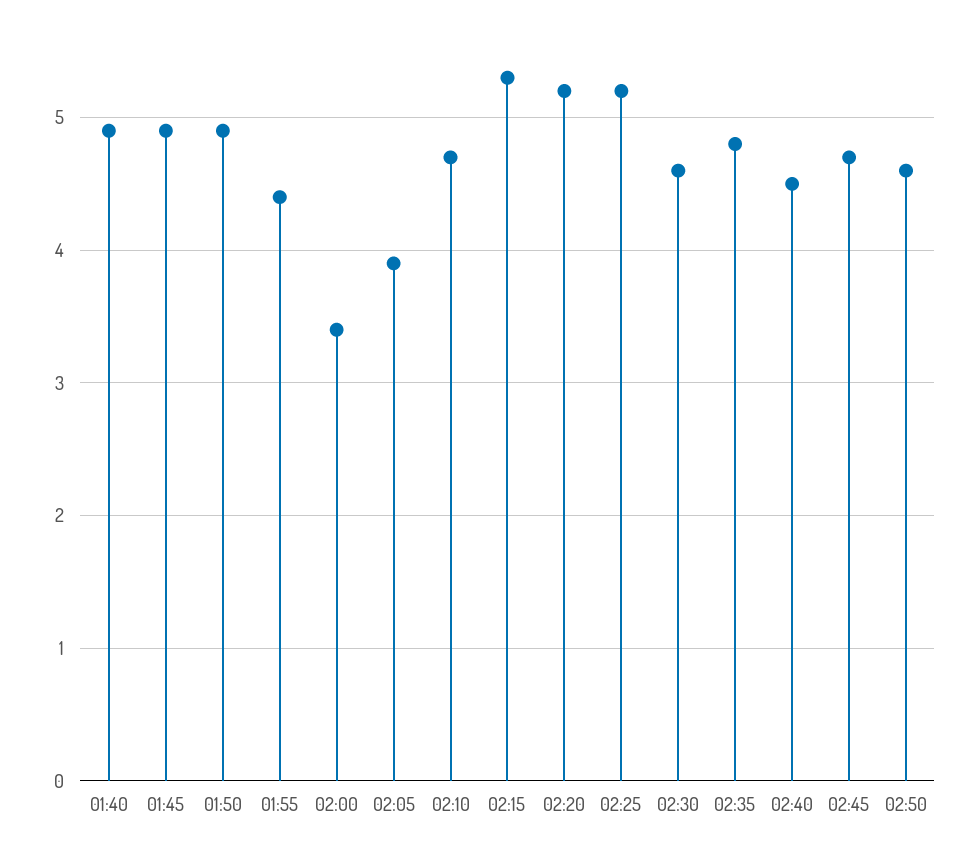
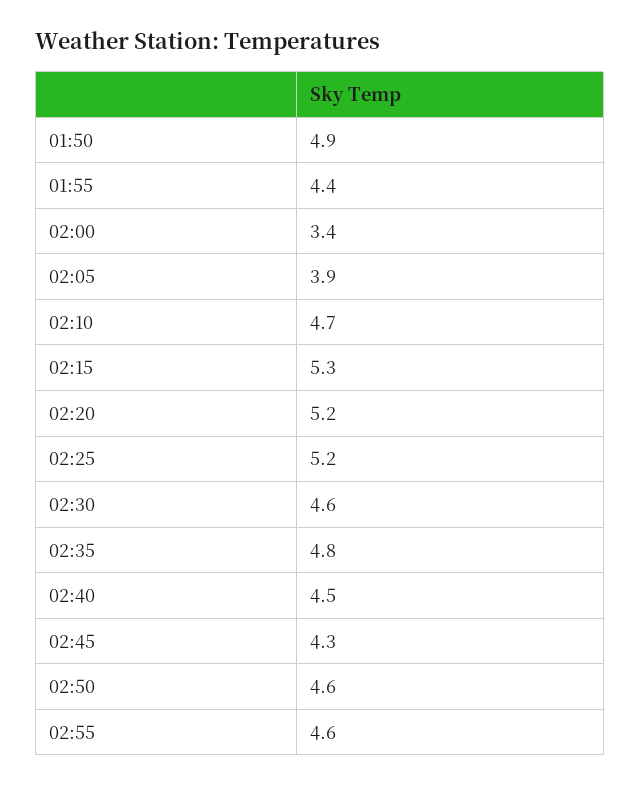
01:40: 4.9 -> none
01:45: 4.9 -> none
02:45: 4.7 -> 4.3
02:55: none -> 4.6

